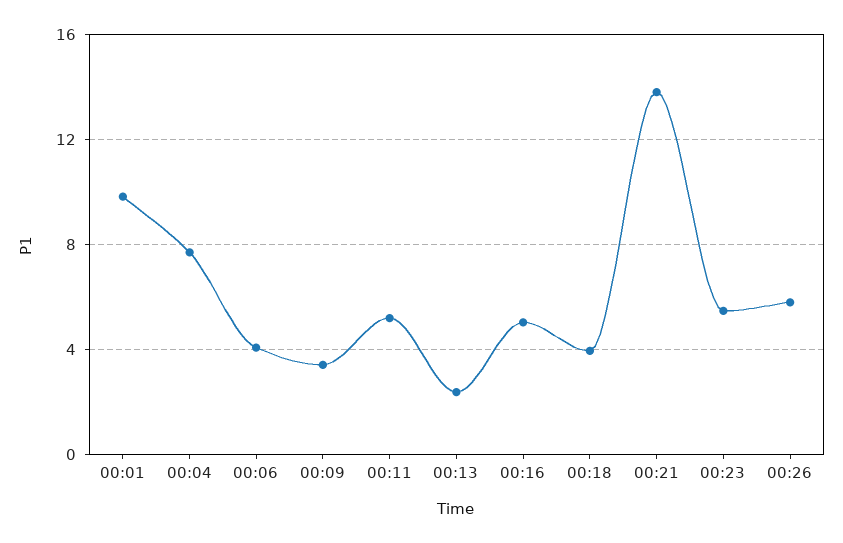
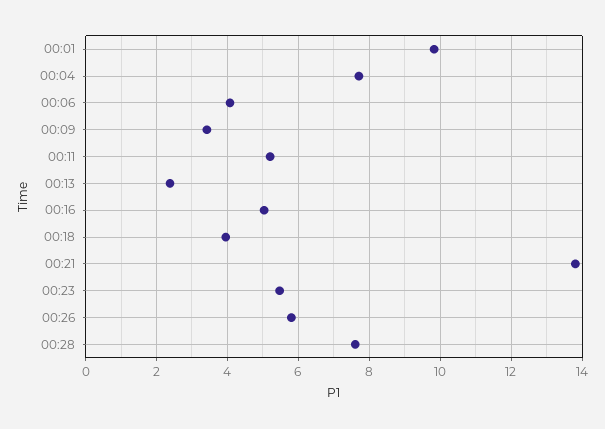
00:28: none -> 7.6

